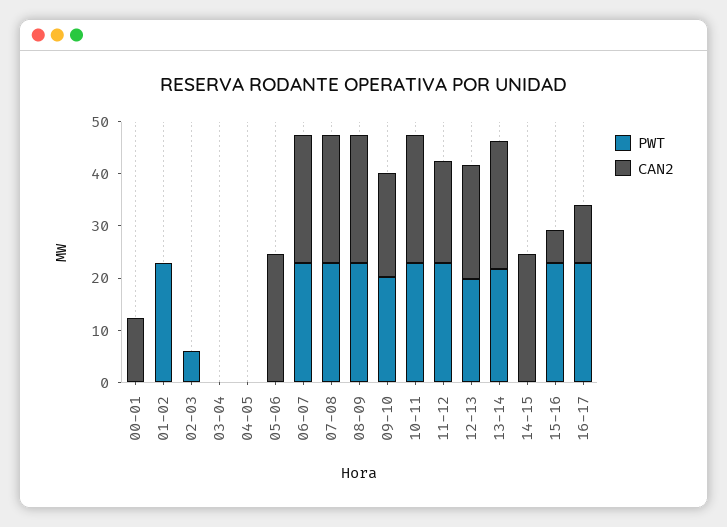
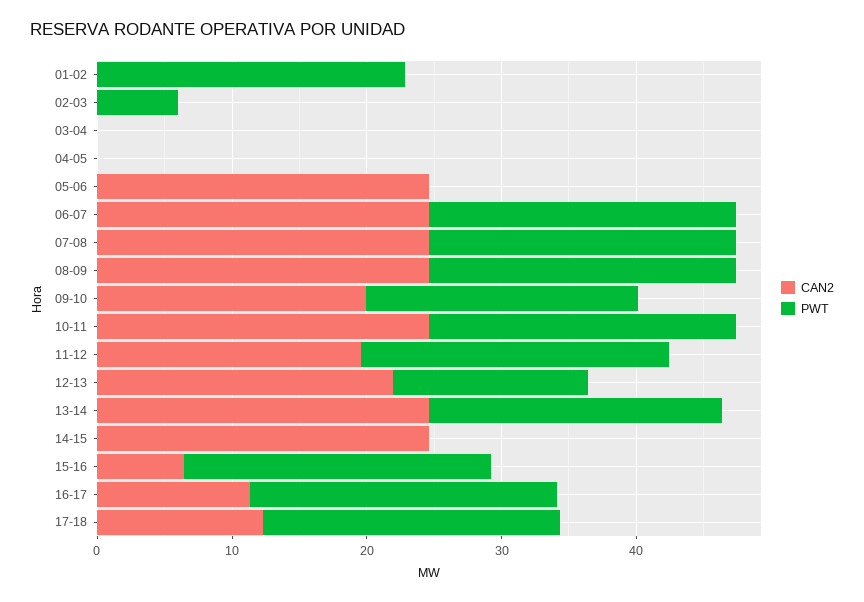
PWT, 00-01: 0 -> none
CAN2, 00-01: 12 -> none
PWT, 12-13: 20 -> 14
CAN2, 17-18: none -> 12
PWT, 17-18: none -> 22

